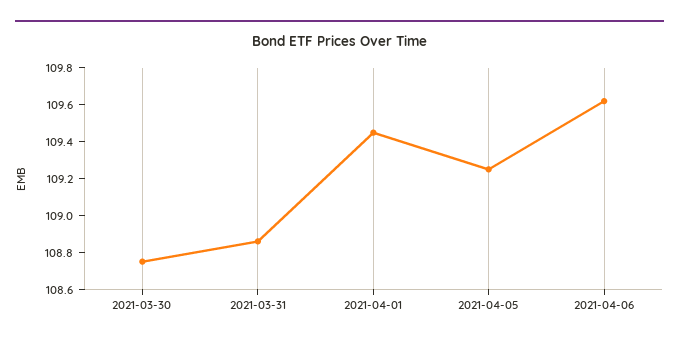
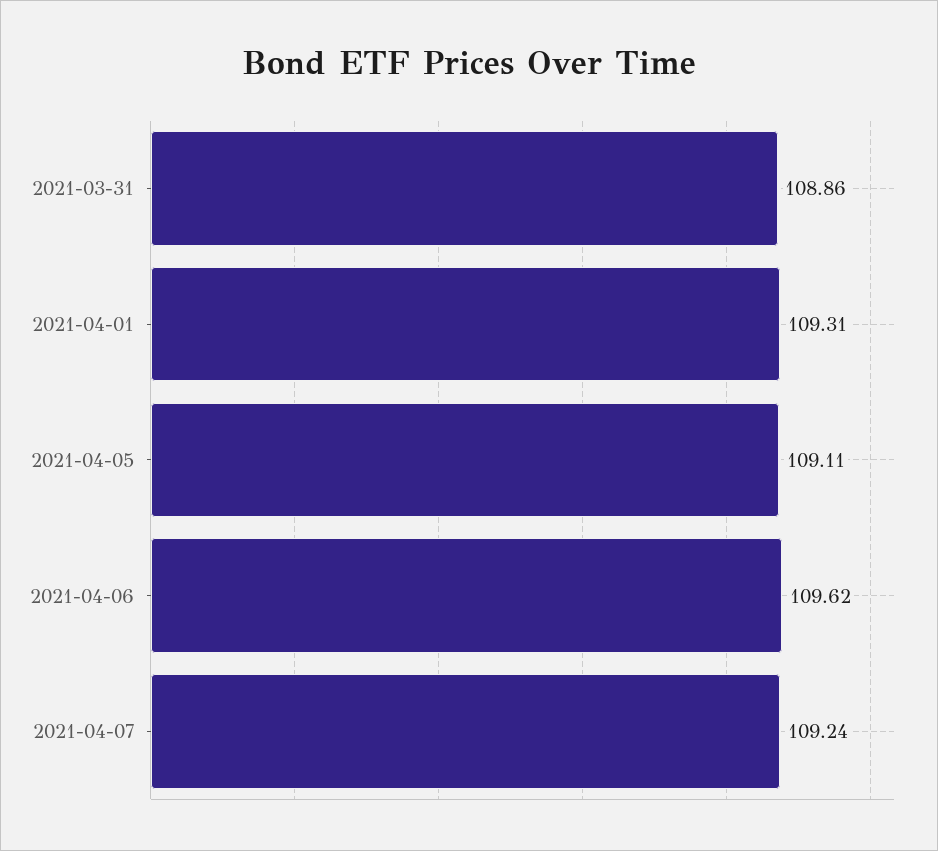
2021-03-30: 108.75 -> none
2021-04-01: 109.45 -> 109.31
2021-04-05: 109.25 -> 109.11
2021-04-07: none -> 109.24

